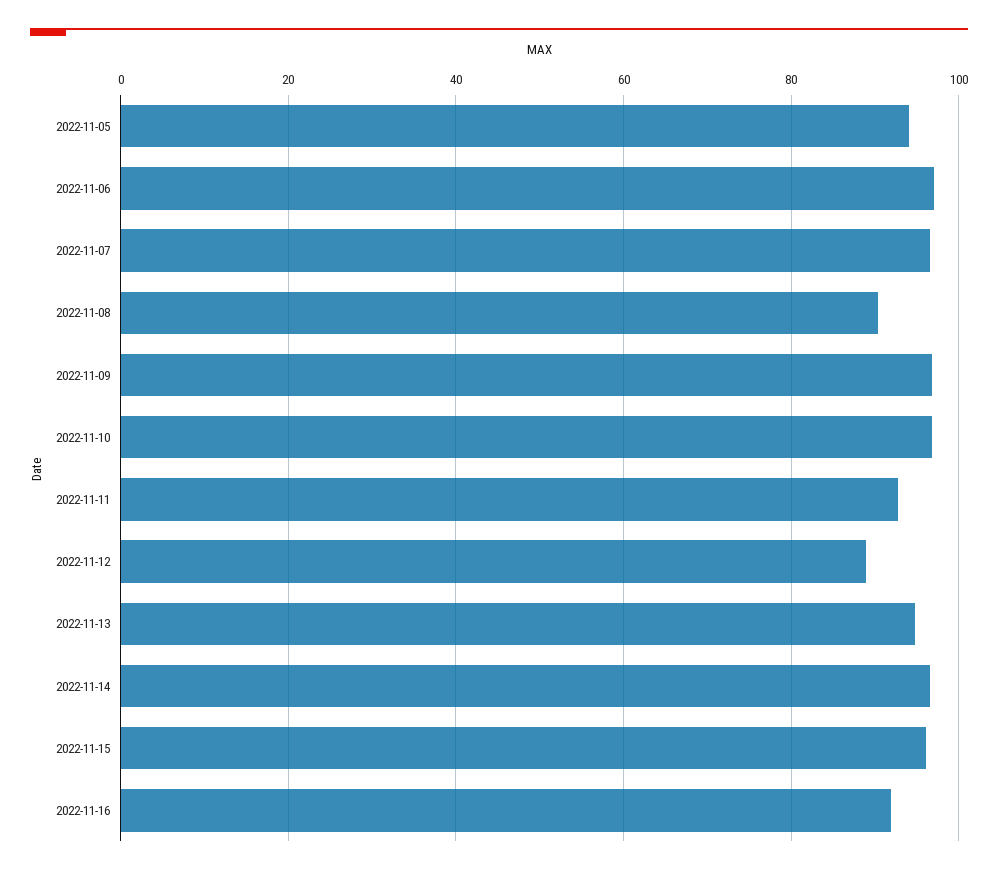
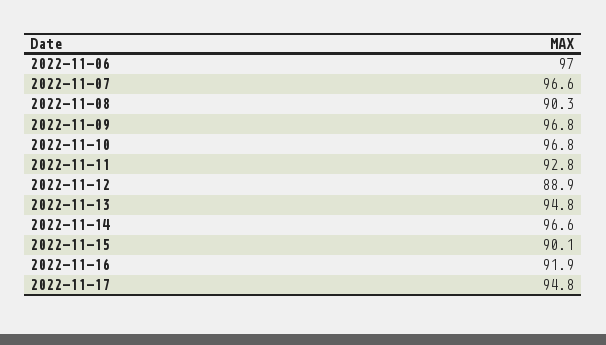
2022-11-05: 94 -> none
2022-11-15: 96 -> 90.1
2022-11-17: none -> 94.8

